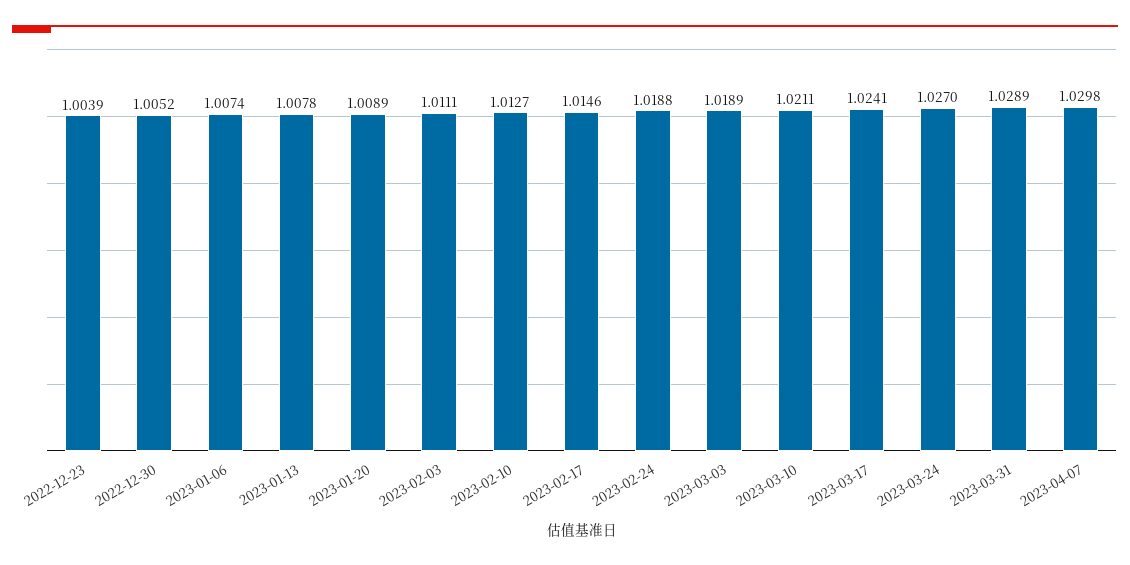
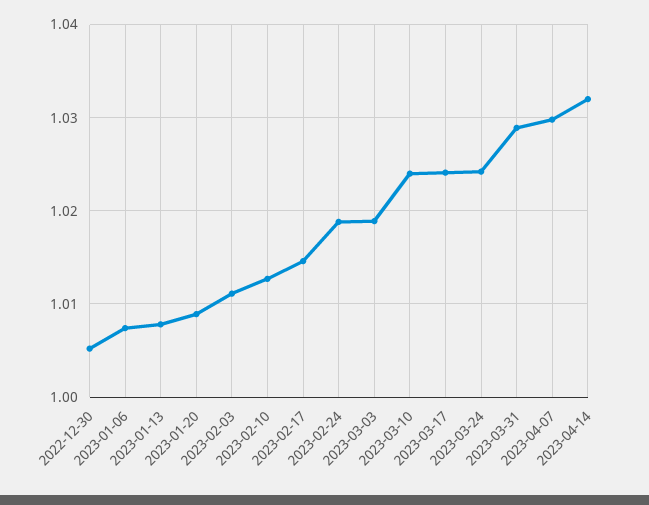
2022-12-23: 1.0039 -> none
2023-03-10: 1.0211 -> 1.024
2023-03-24: 1.027 -> 1.024
2023-04-14: none -> 1.032

